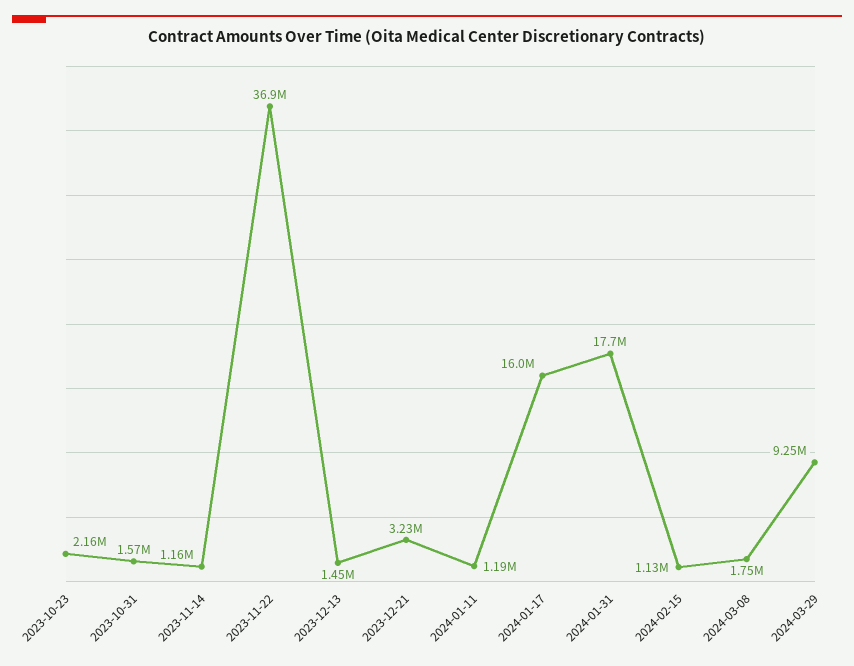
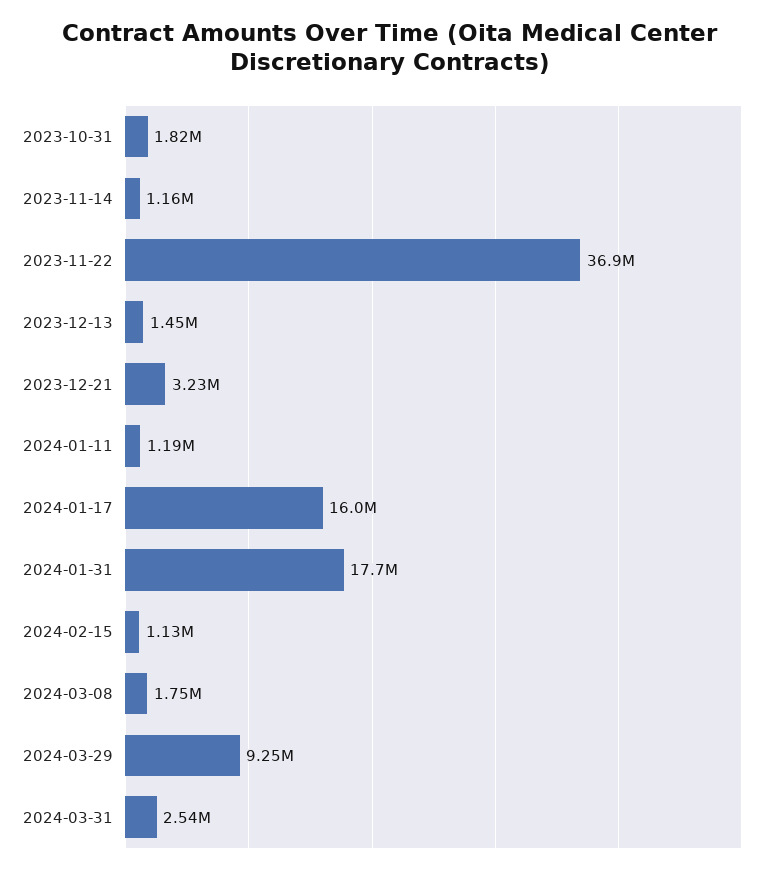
2023-10-23: 2160000 -> none
2023-10-31: 1570000 -> 1820000
2024-03-31: none -> 2540000

